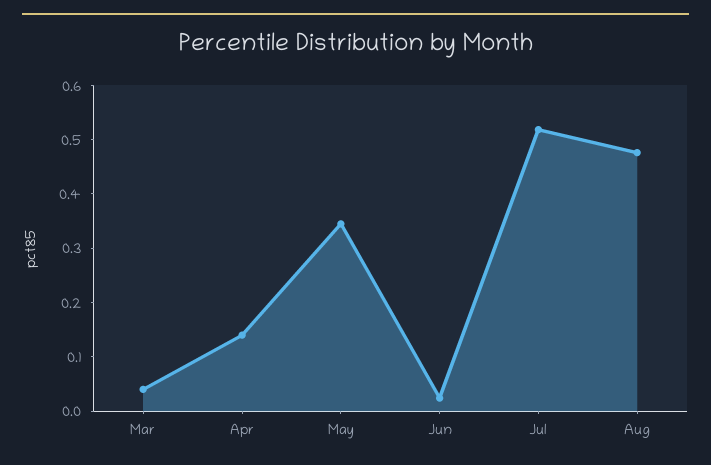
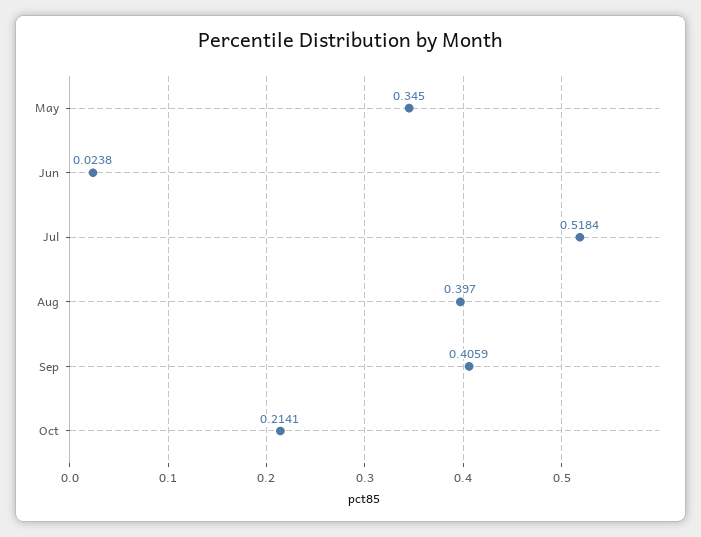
Mar: 0.04 -> none
Apr: 0.14 -> none
Aug: 0.48 -> 0.397
Sep: none -> 0.4059
Oct: none -> 0.2141

